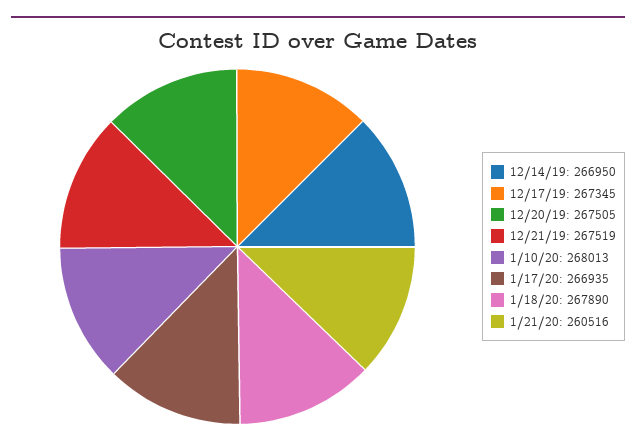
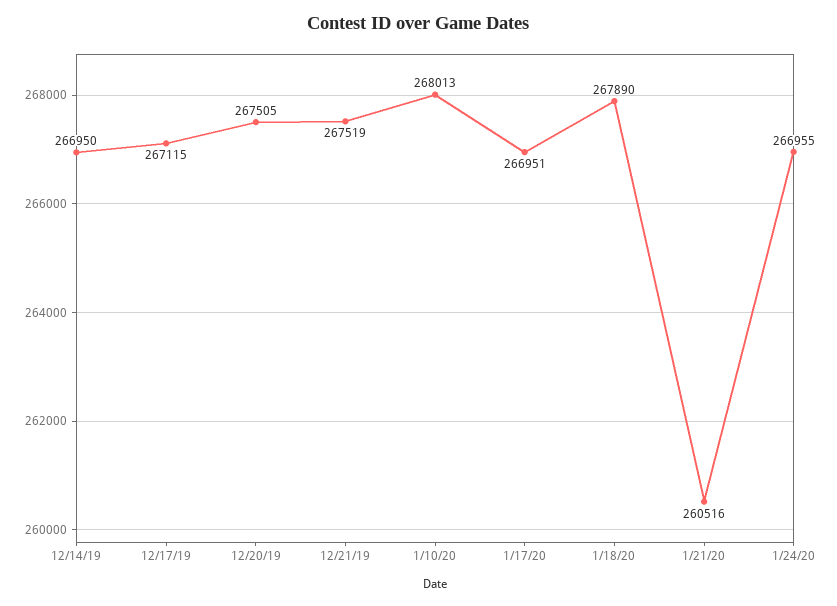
12/17/19: 267345 -> 267115
1/17/20: 266935 -> 266951
1/24/20: none -> 266955

